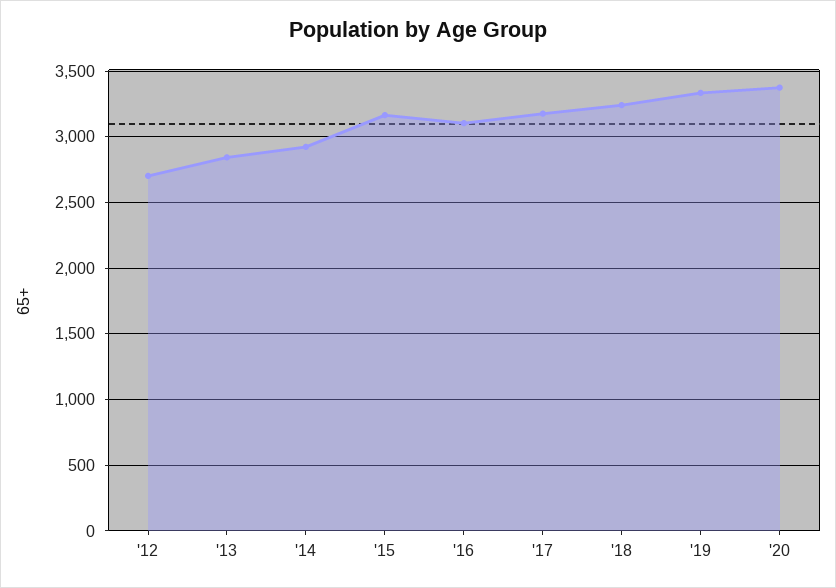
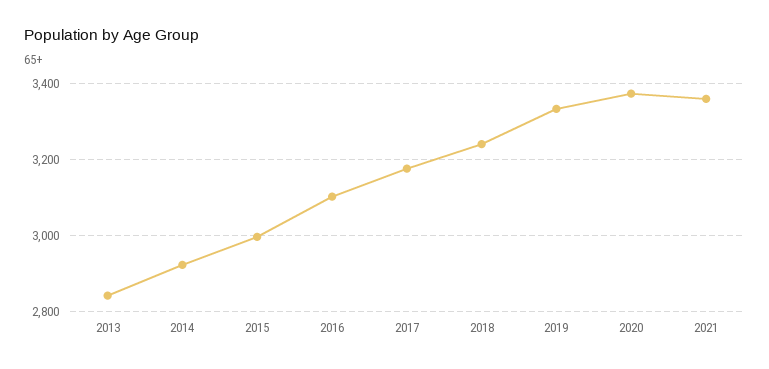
'12: 2700 -> none
'15: 3150 -> 3000
2021: none -> 3360

